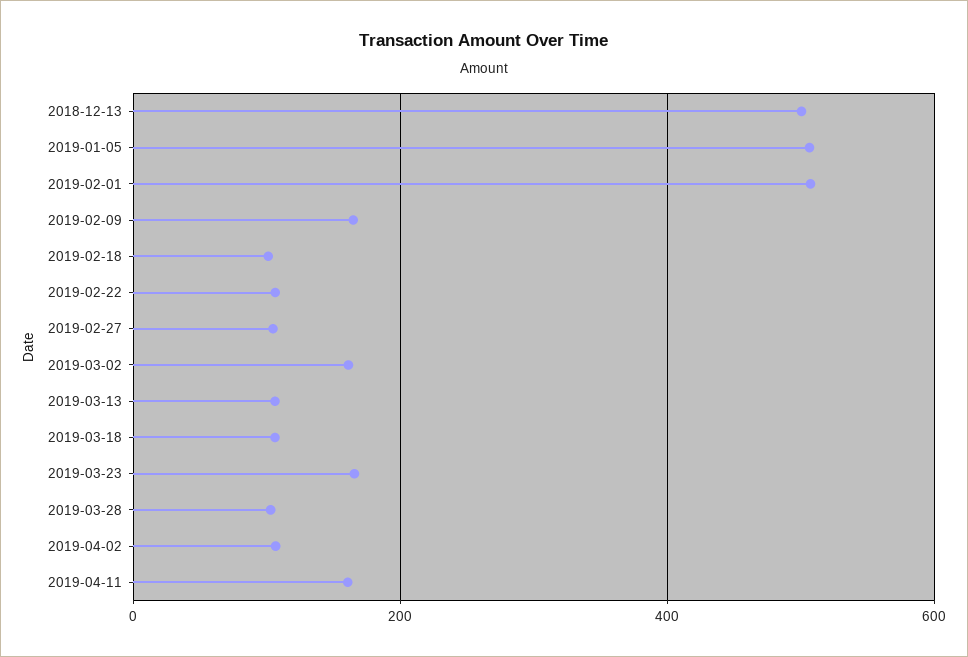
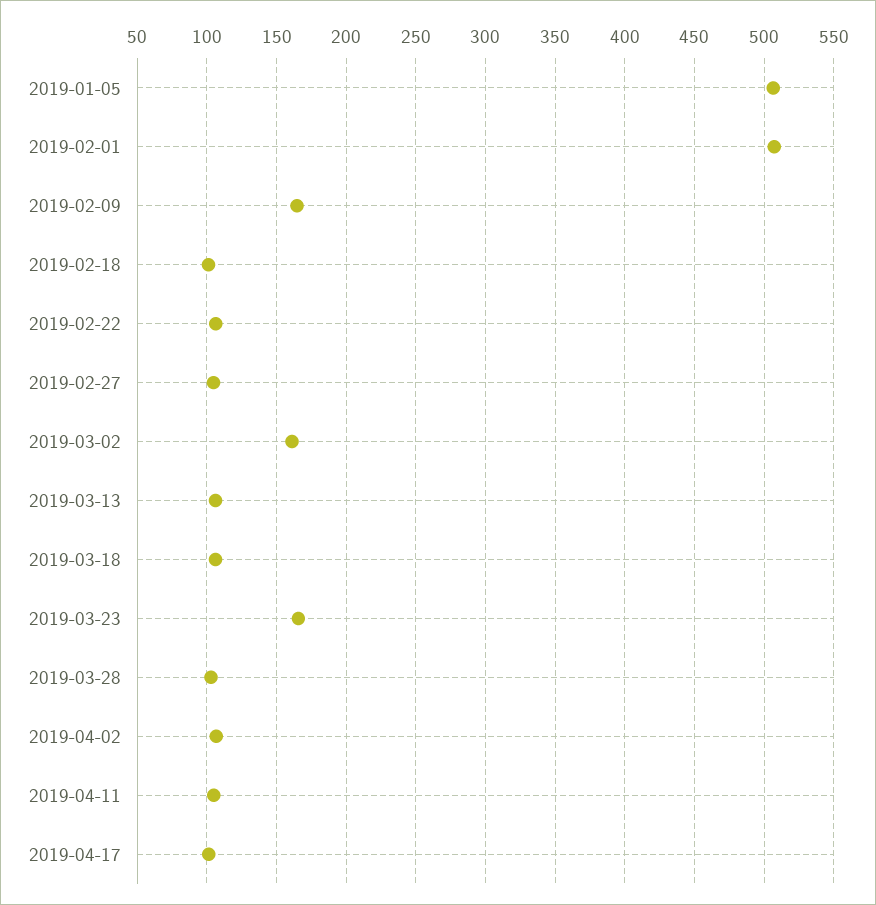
2018-12-13: 500 -> none
2019-04-11: 160 -> 105
2019-04-17: none -> 100

